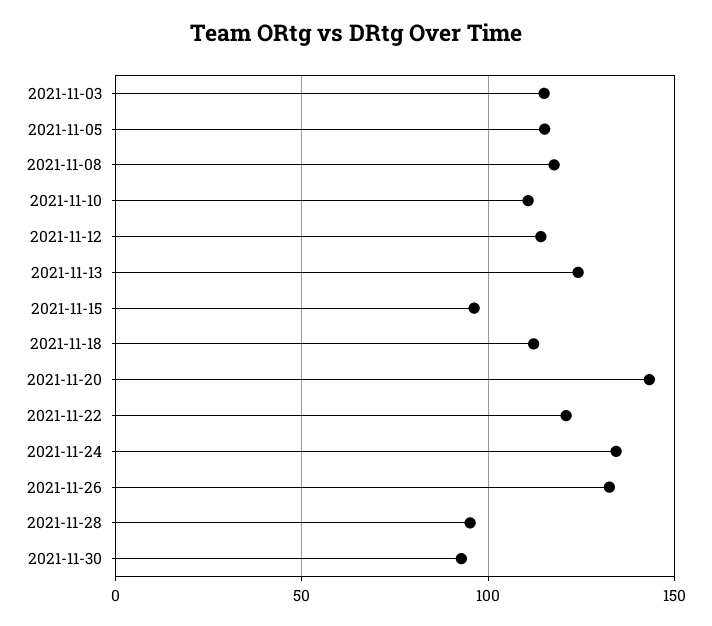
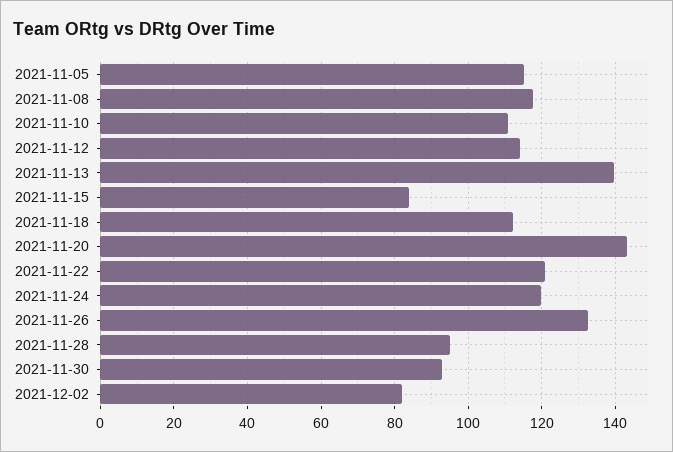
2021-11-03: 115 -> none
2021-11-13: 125 -> 140
2021-11-15: 95 -> 84
2021-11-24: 135 -> 120
2021-12-02: none -> 82

